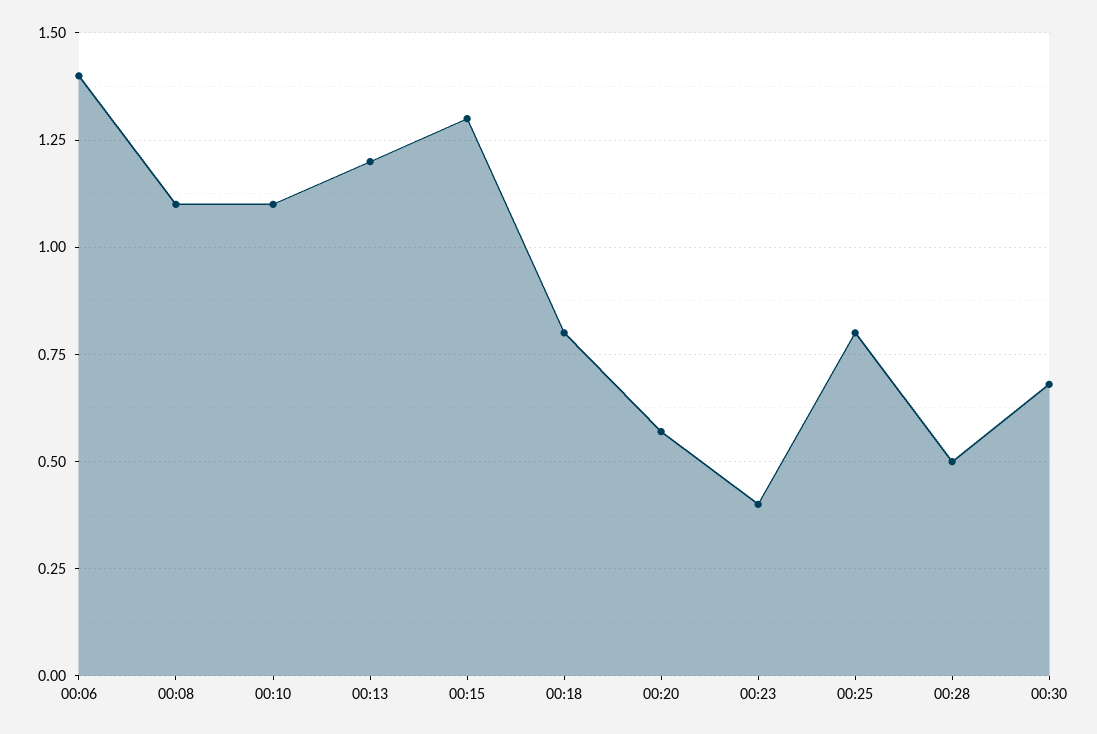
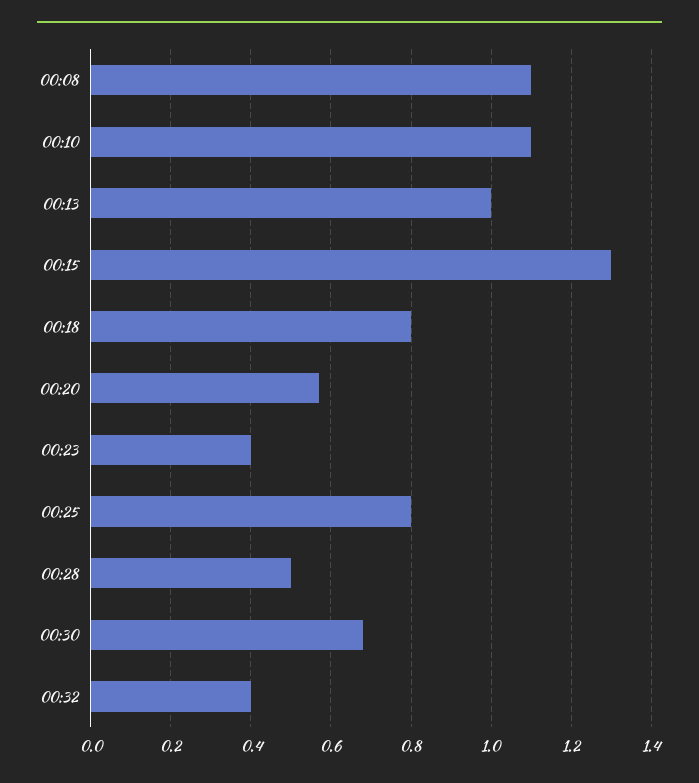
00:06: 1.4 -> none
00:13: 1.2 -> 1
00:32: none -> 0.4

